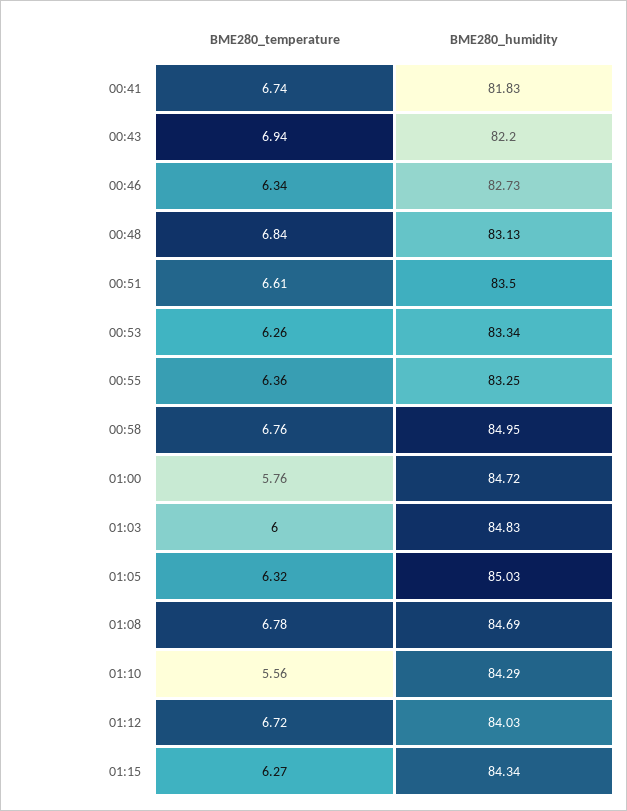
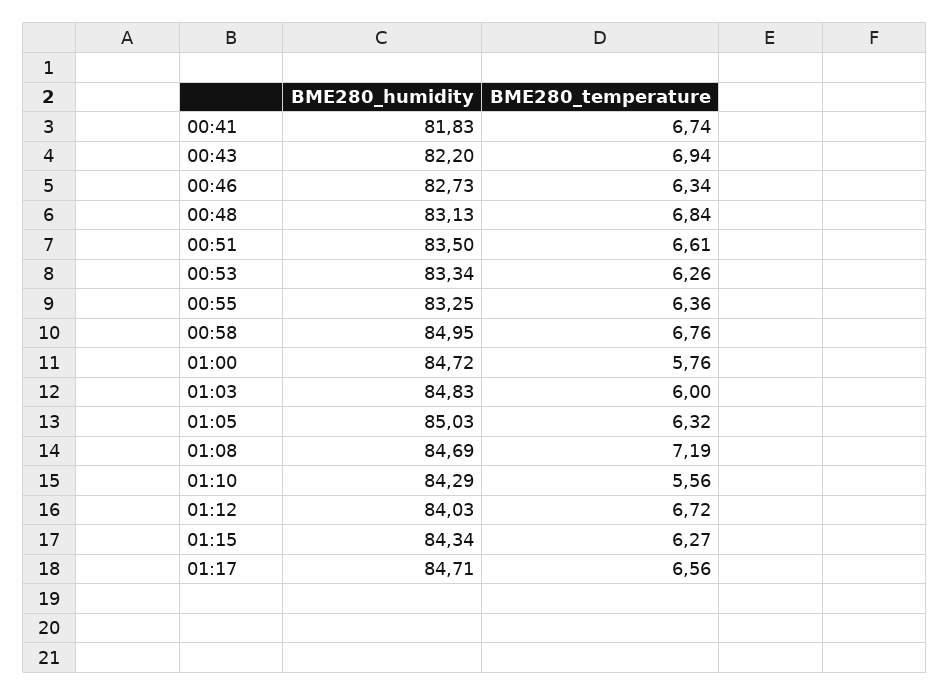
BME280_temperature, 01:08: 6.78 -> 7.19
BME280_humidity, 01:17: none -> 84.71
BME280_temperature, 01:17: none -> 6.56

